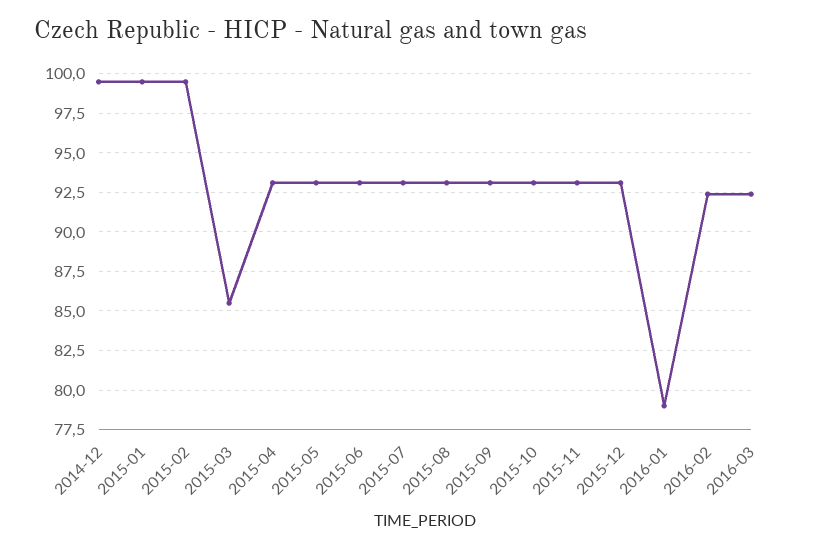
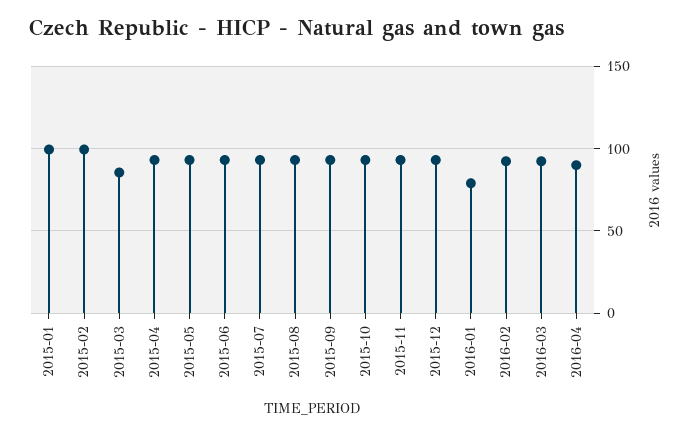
2014-12: 99.5 -> none
2016-04: none -> 90

